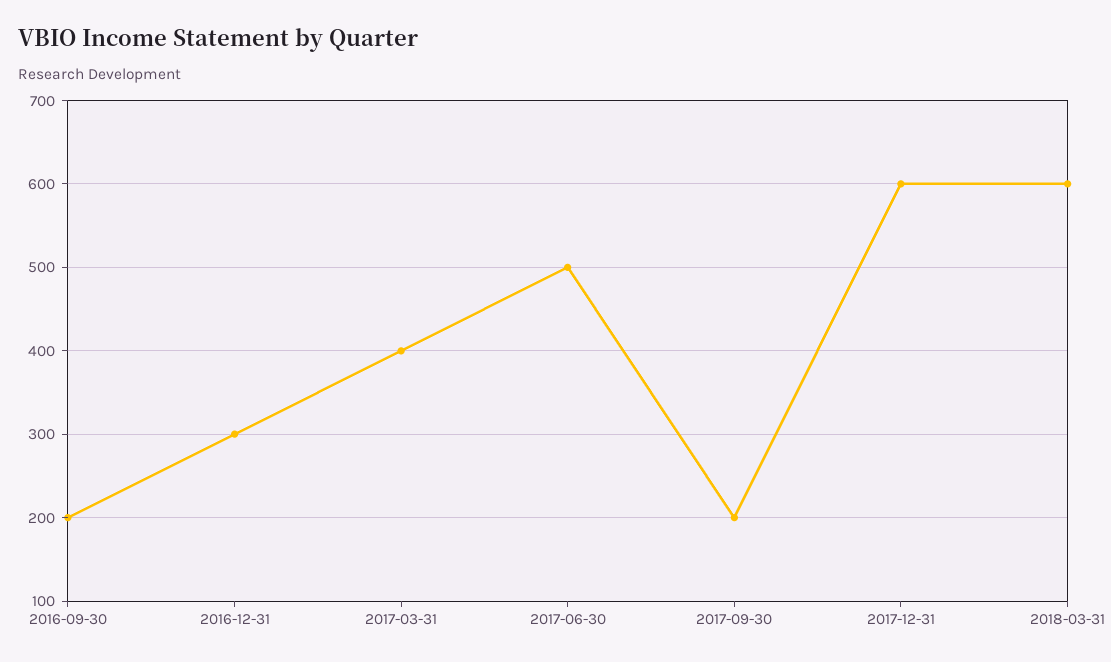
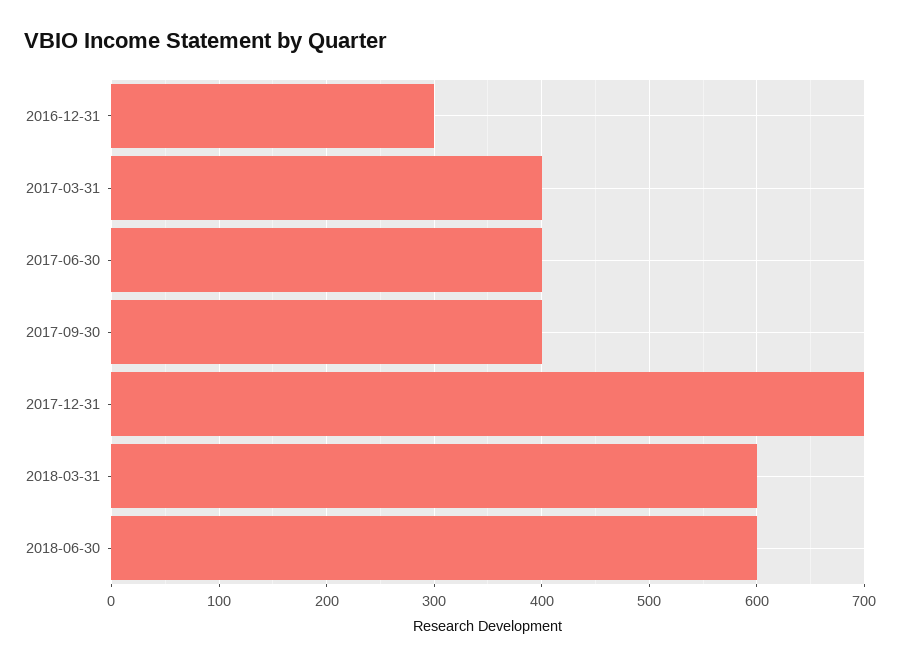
2016-09-30: 200 -> none
2017-06-30: 500 -> 400
2017-09-30: 200 -> 400
2017-12-31: 600 -> 700
2018-06-30: none -> 600

